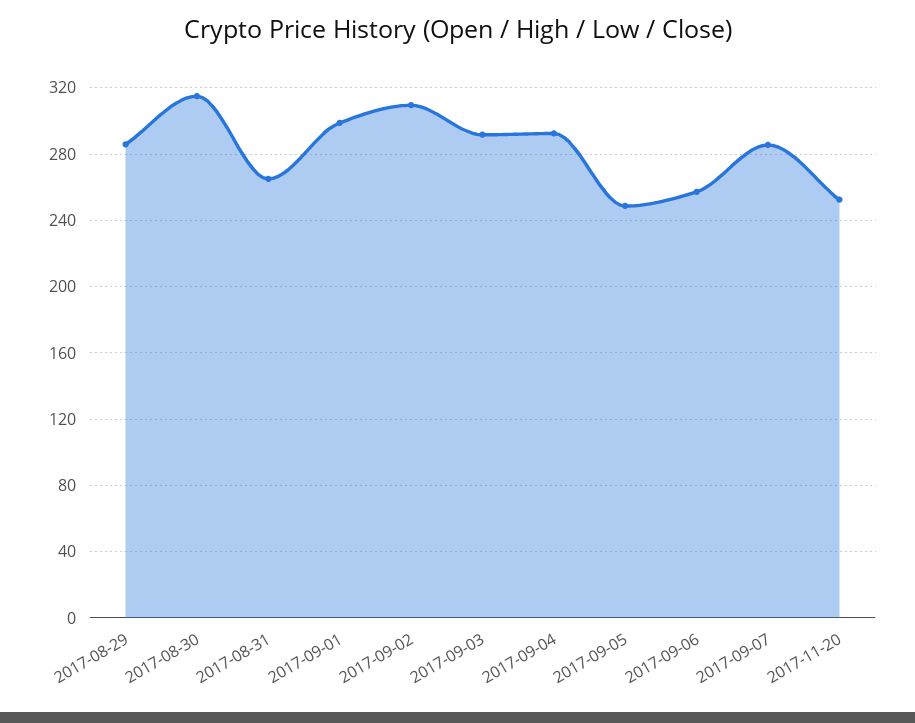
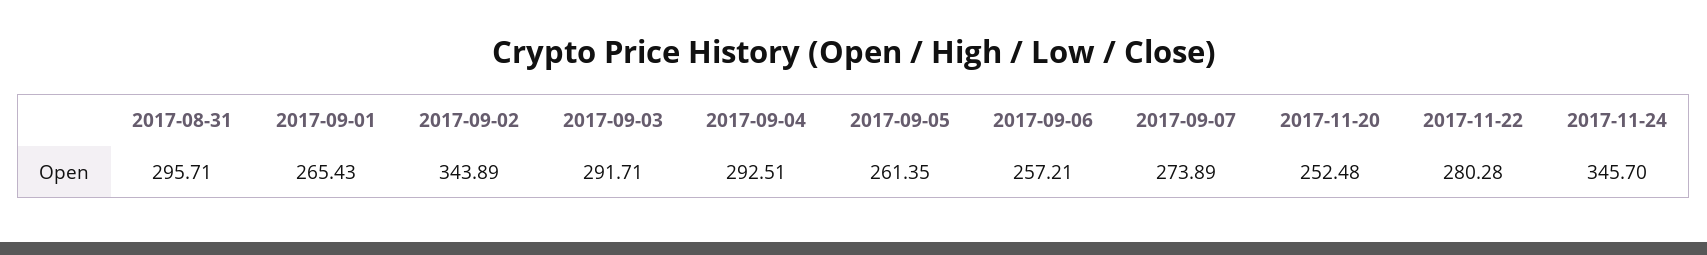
2017-08-29: 285 -> none
2017-08-30: 315 -> none
2017-08-31: 265 -> 295.71
2017-09-01: 300 -> 265.43
2017-09-02: 310 -> 343.89
2017-09-05: 250 -> 261.35
2017-09-07: 285 -> 273.89
2017-11-22: none -> 280.28
2017-11-24: none -> 345.7

